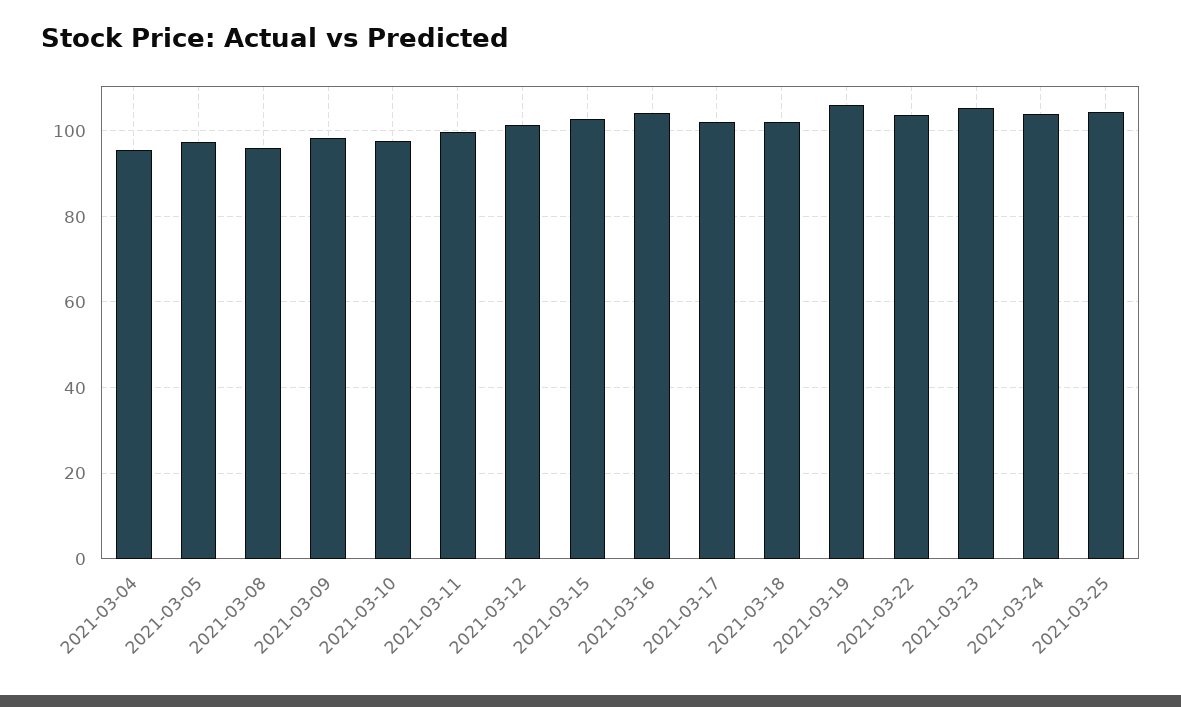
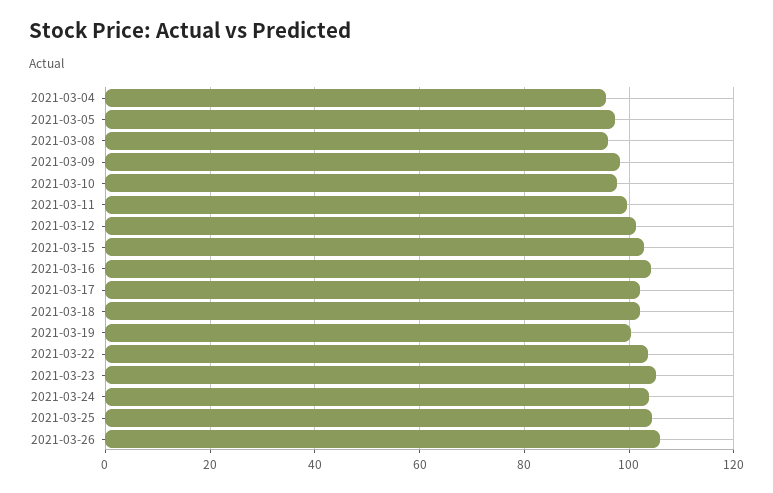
2021-03-19: 106 -> 100
2021-03-26: none -> 106

